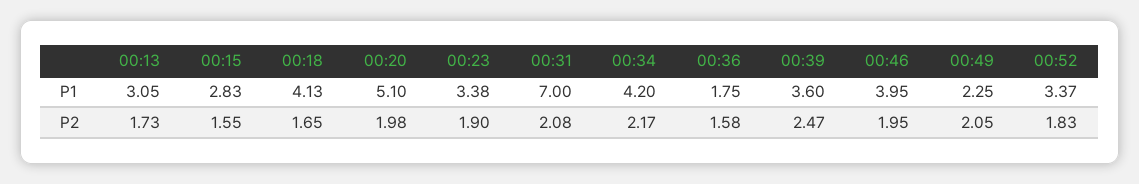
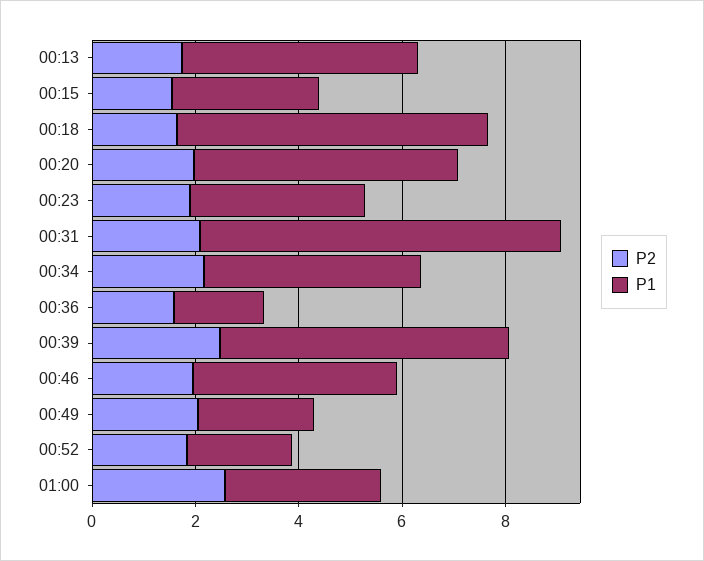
P1, 00:13: 3.05 -> 4.5
P1, 00:18: 4.13 -> 6
P1, 00:39: 3.6 -> 5.5
P1, 00:52: 3.37 -> 2
P2, 01:00: none -> 2.5
P1, 01:00: none -> 3

